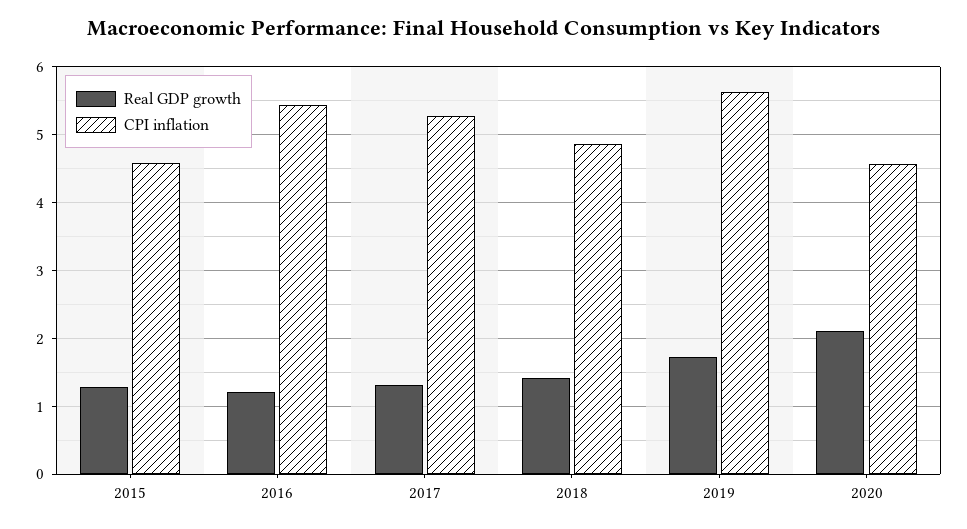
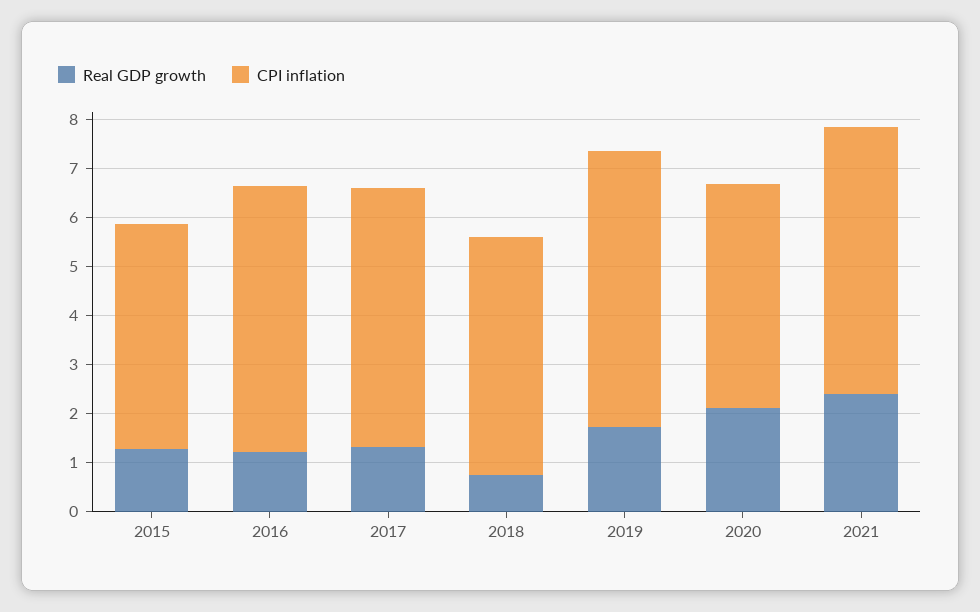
Real GDP growth, 2018: 1.4 -> 0.8
Real GDP growth, 2021: none -> 2.4
CPI inflation, 2021: none -> 5.4

